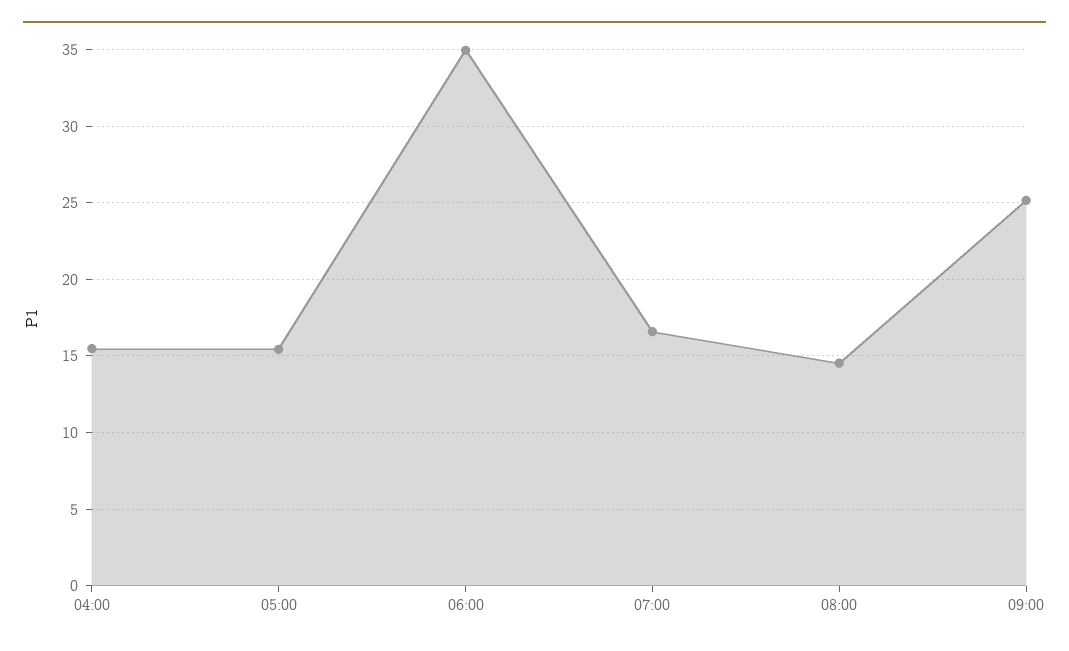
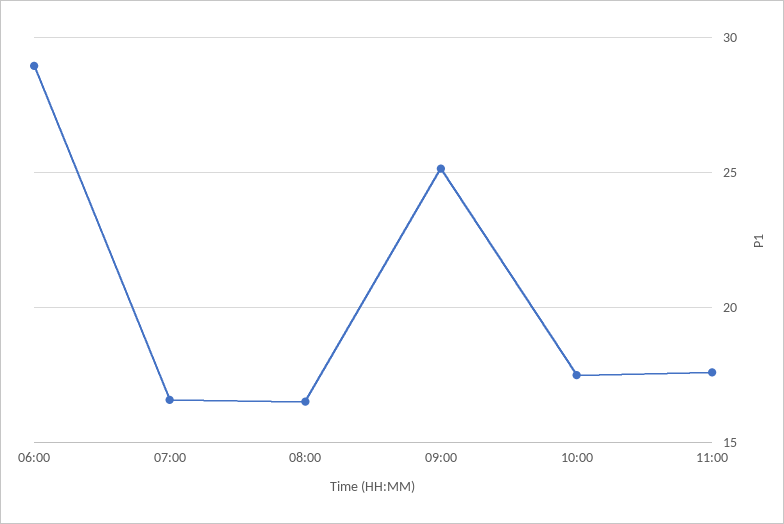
04:00: 15.5 -> none
05:00: 15.5 -> none
06:00: 35 -> 29
08:00: 14.5 -> 16.5
10:00: none -> 17.5
11:00: none -> 17.5

